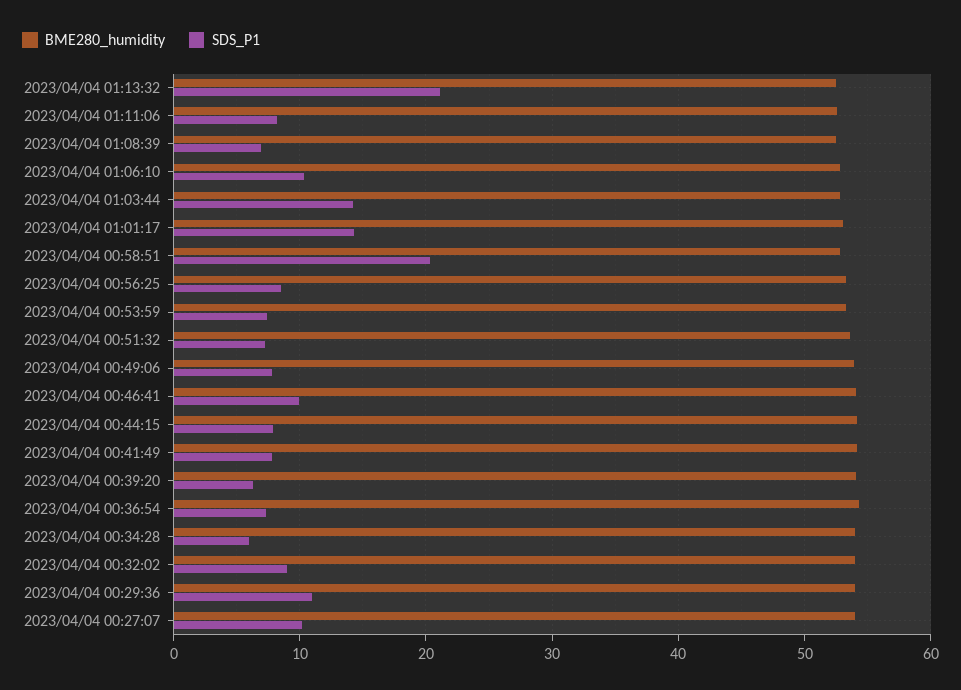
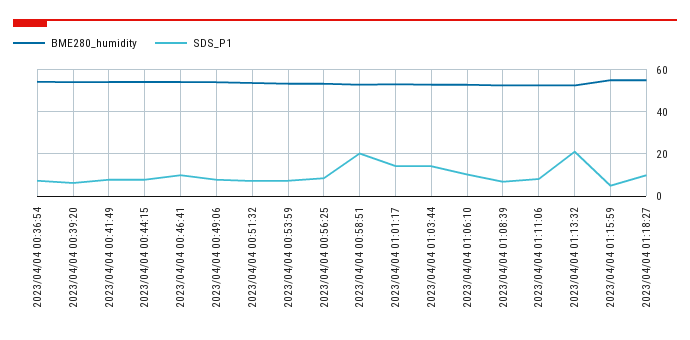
BME280_humidity, 2023/04/04 00:34:28: 54 -> none
SDS_P1, 2023/04/04 00:34:28: 6 -> none
BME280_humidity, 2023/04/04 00:32:02: 54 -> none
SDS_P1, 2023/04/04 00:32:02: 9 -> none
BME280_humidity, 2023/04/04 00:29:36: 54 -> none
SDS_P1, 2023/04/04 00:29:36: 11 -> none
BME280_humidity, 2023/04/04 00:27:07: 54 -> none
SDS_P1, 2023/04/04 00:27:07: 10 -> none
BME280_humidity, 2023/04/04 01:15:59: none -> 55
SDS_P1, 2023/04/04 01:15:59: none -> 5
BME280_humidity, 2023/04/04 01:18:27: none -> 55
SDS_P1, 2023/04/04 01:18:27: none -> 10

